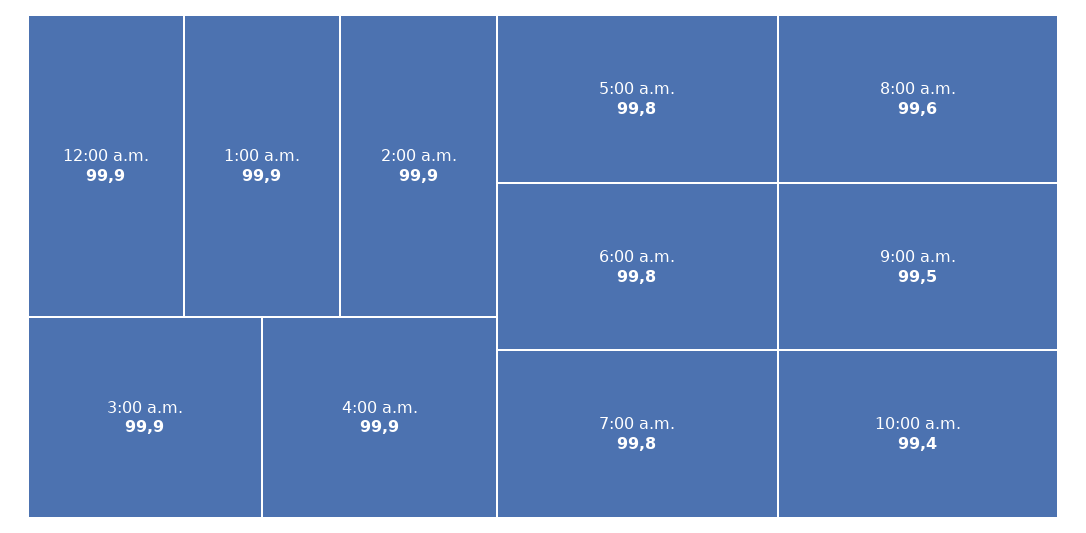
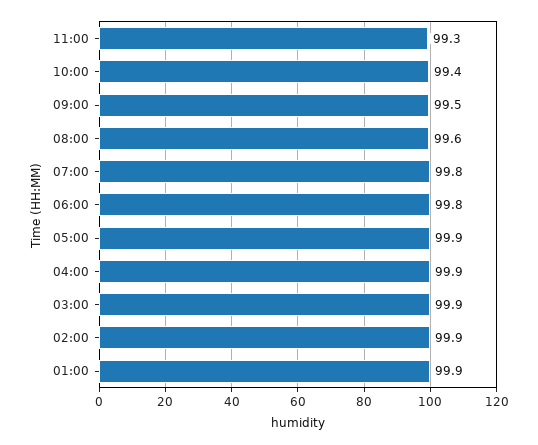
12:00 a.m.: 99.9 -> none
5:00 a.m.: 99.8 -> 99.9
11:00: none -> 99.3

